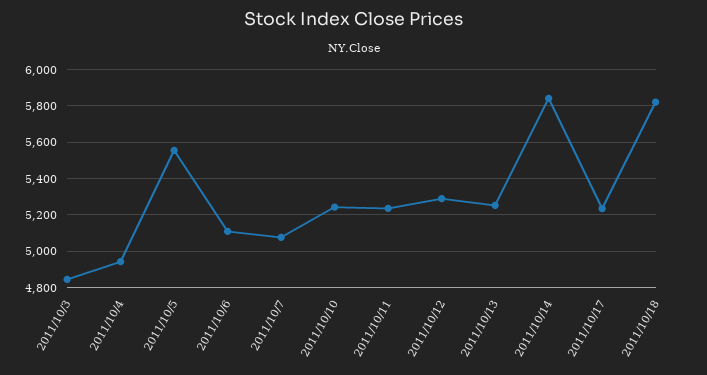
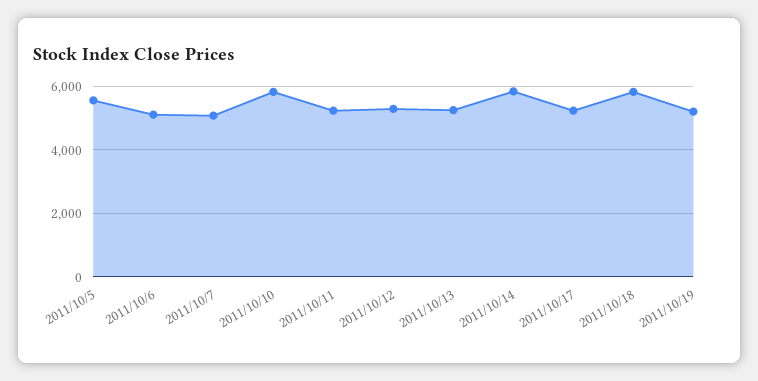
2011/10/3: 4850 -> none
2011/10/4: 4950 -> none
2011/10/10: 5250 -> 5800
2011/10/19: none -> 5200

